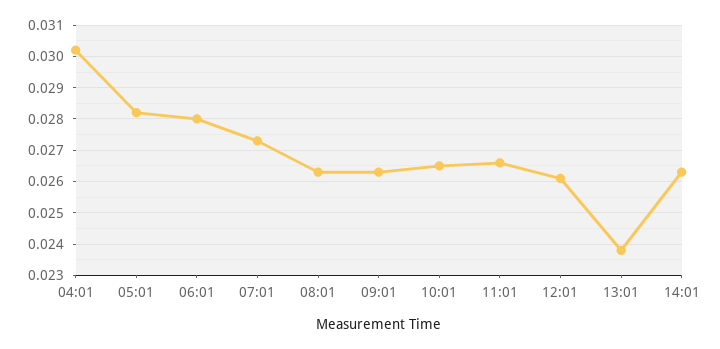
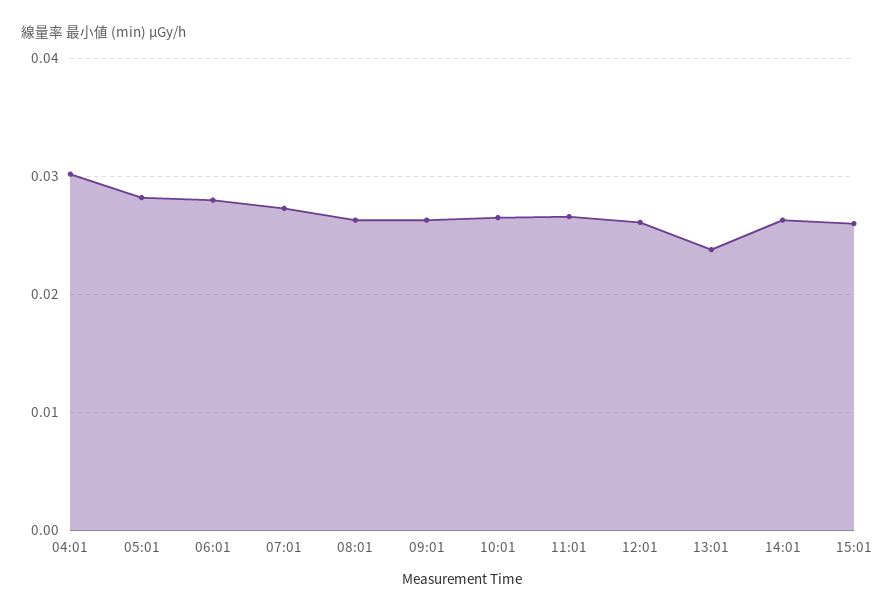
15:01: none -> 0.026

